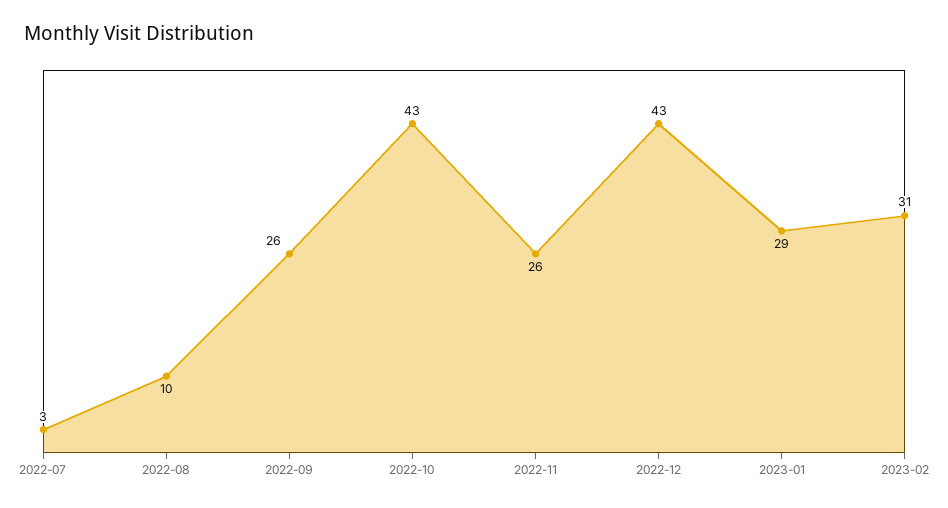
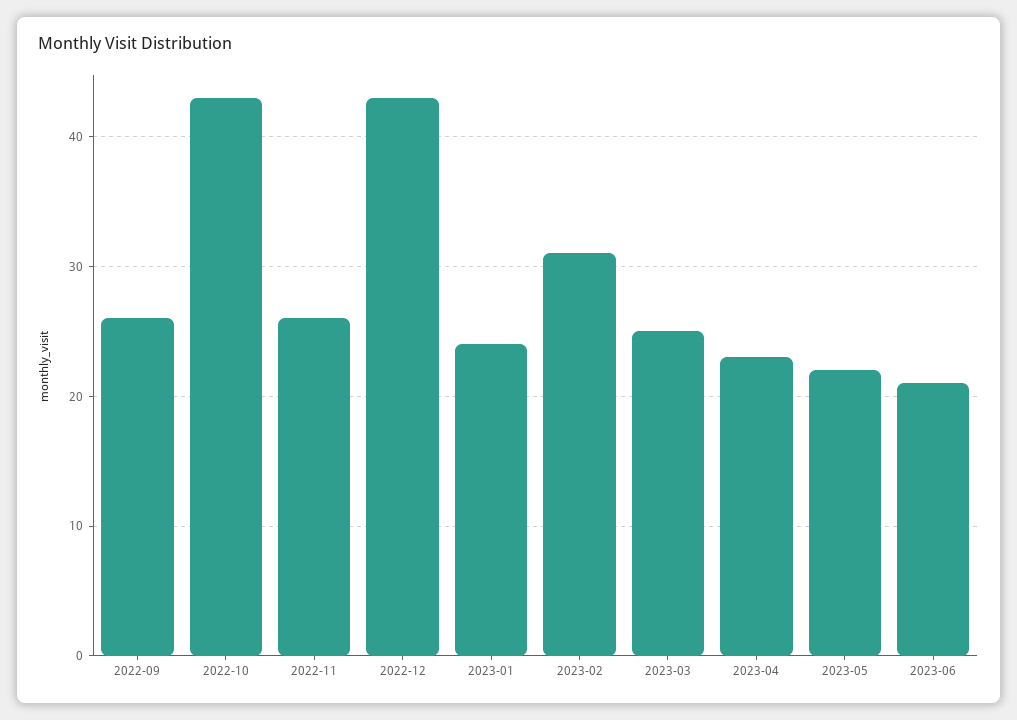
2022-07: 3 -> none
2022-08: 10 -> none
2023-01: 29 -> 24
2023-03: none -> 25
2023-04: none -> 23
2023-05: none -> 22
2023-06: none -> 21

